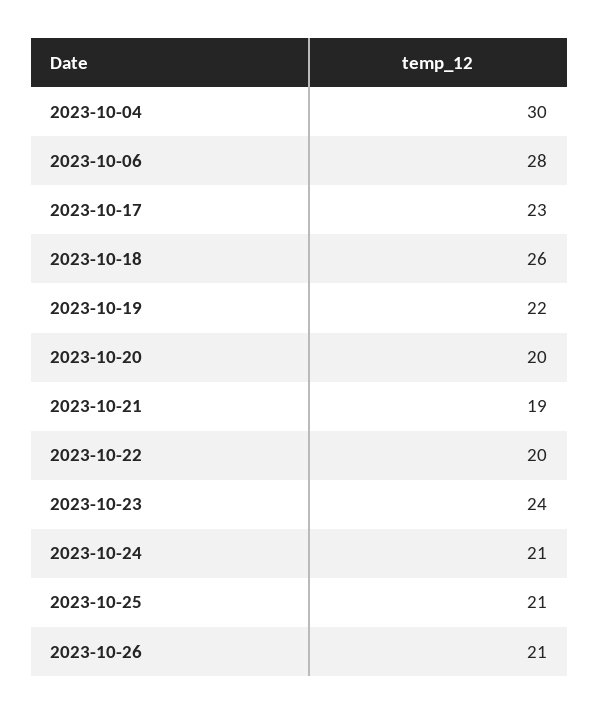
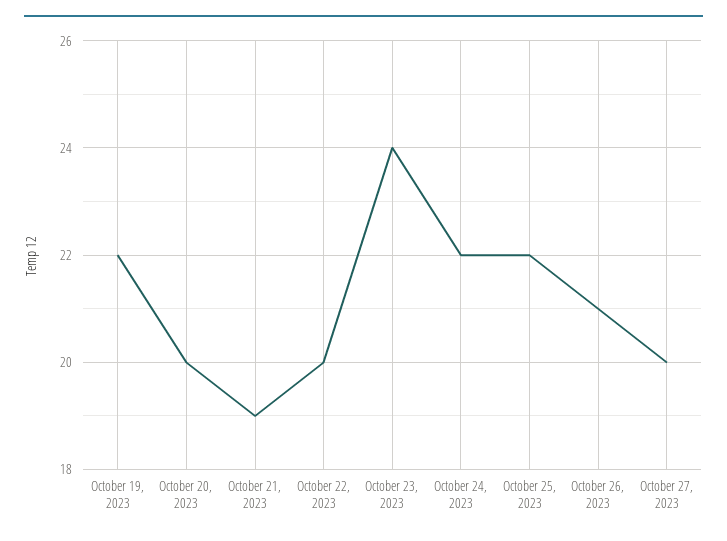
2023-10-04: 30 -> none
2023-10-06: 28 -> none
2023-10-17: 23 -> none
2023-10-18: 26 -> none
2023-10-24: 21 -> 22
2023-10-25: 21 -> 22
October 27, 2023: none -> 20

